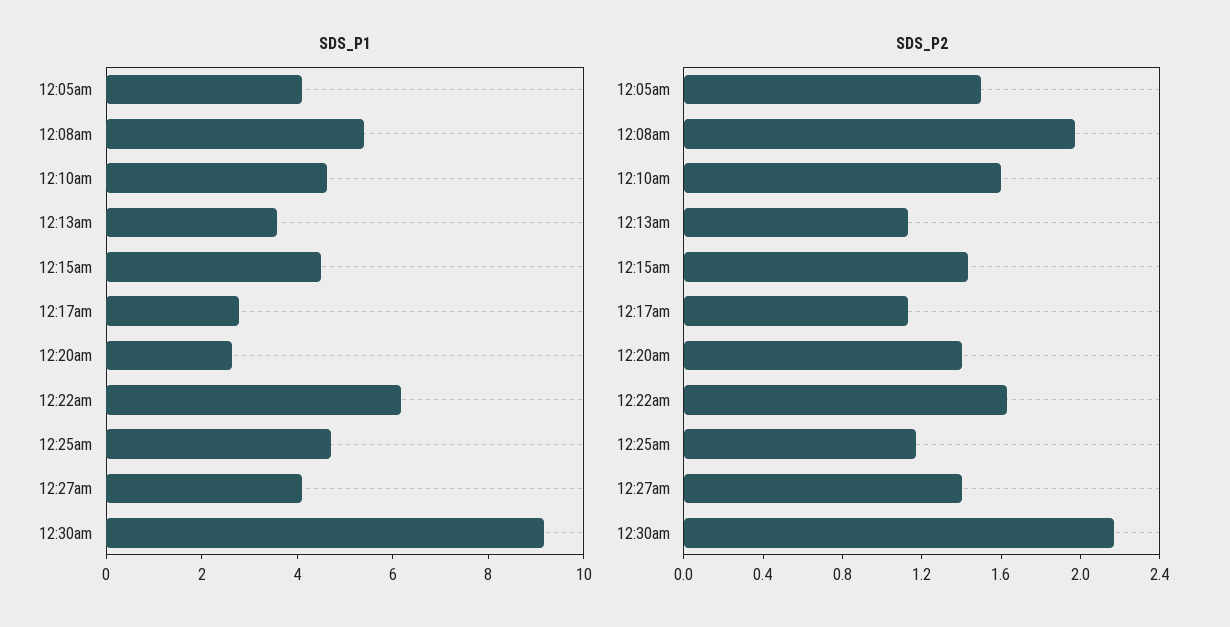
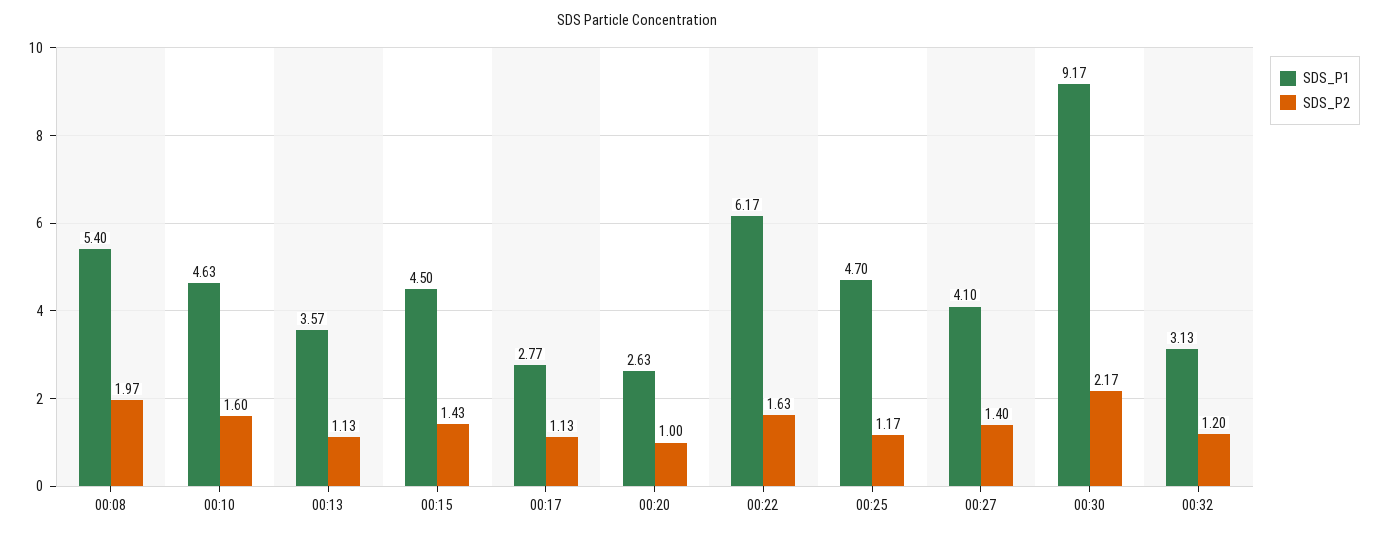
SDS_P1, 12:05am: 4 -> none
SDS_P2, 12:05am: 1.5 -> none
SDS_P2, 12:20am: 1.4 -> 1
SDS_P1, 00:32: none -> 3.13
SDS_P2, 00:32: none -> 1.2

